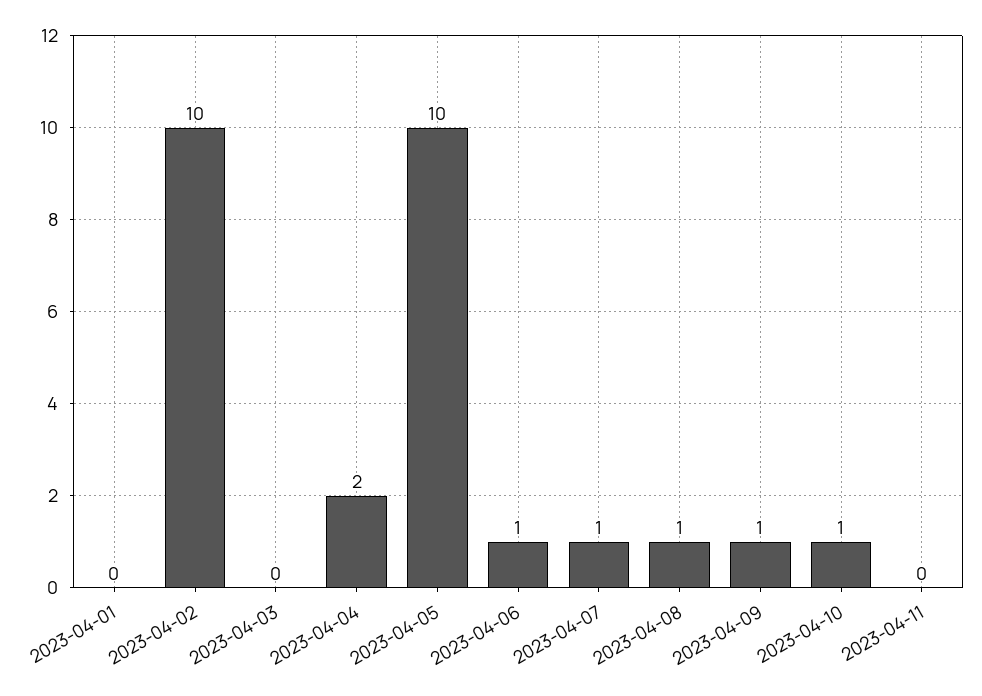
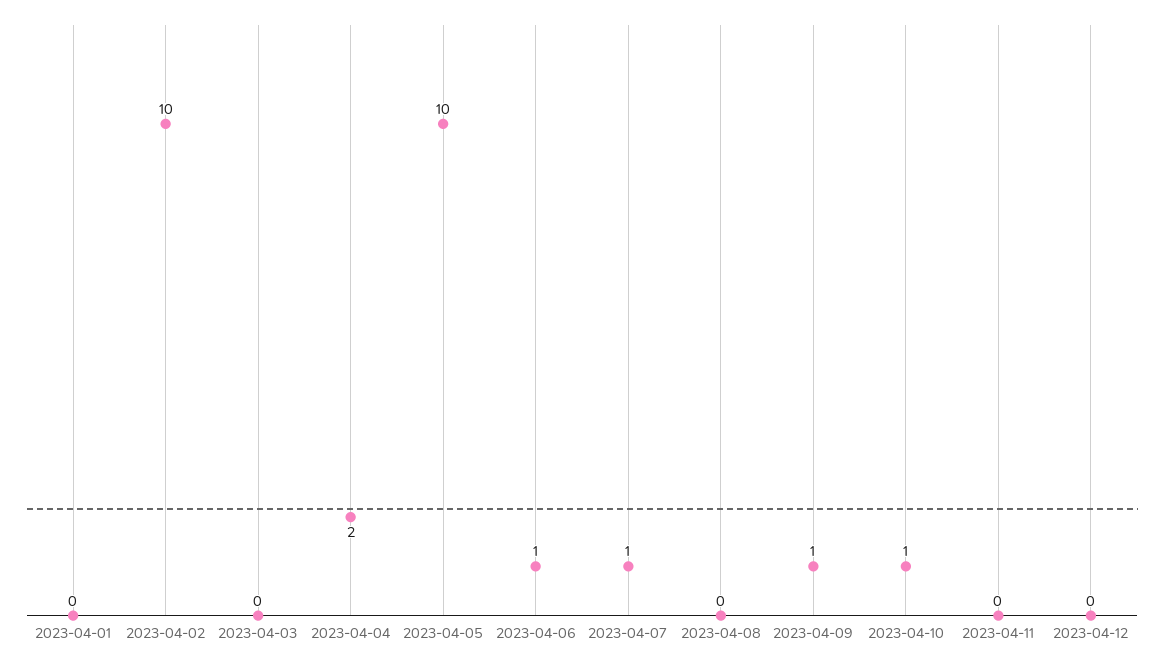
2023-04-08: 1 -> 0
2023-04-12: none -> 0

